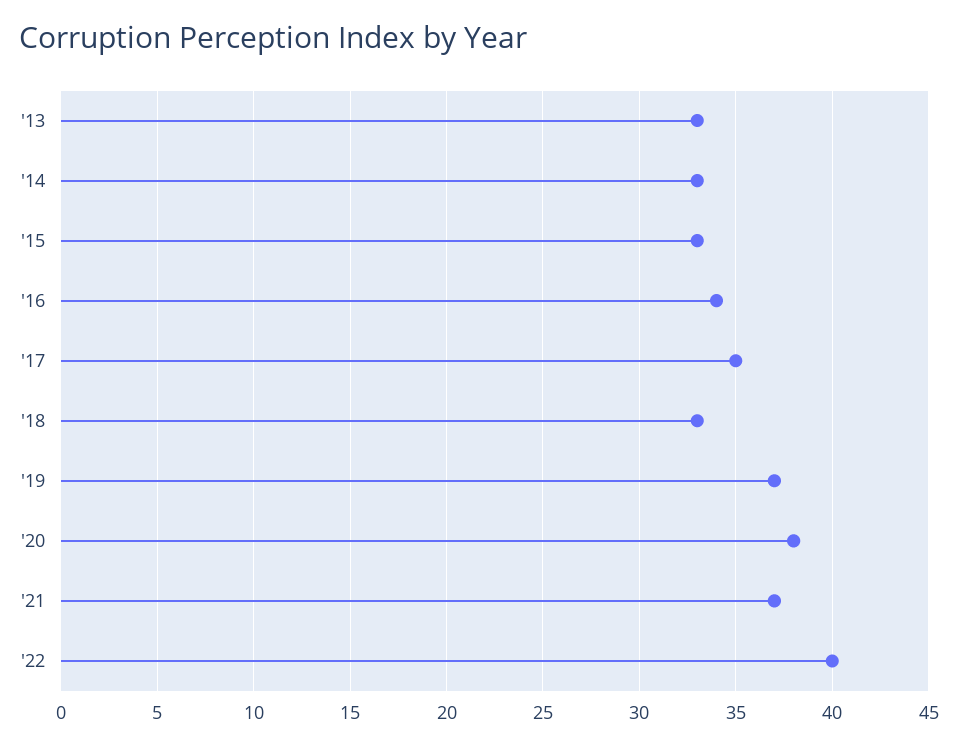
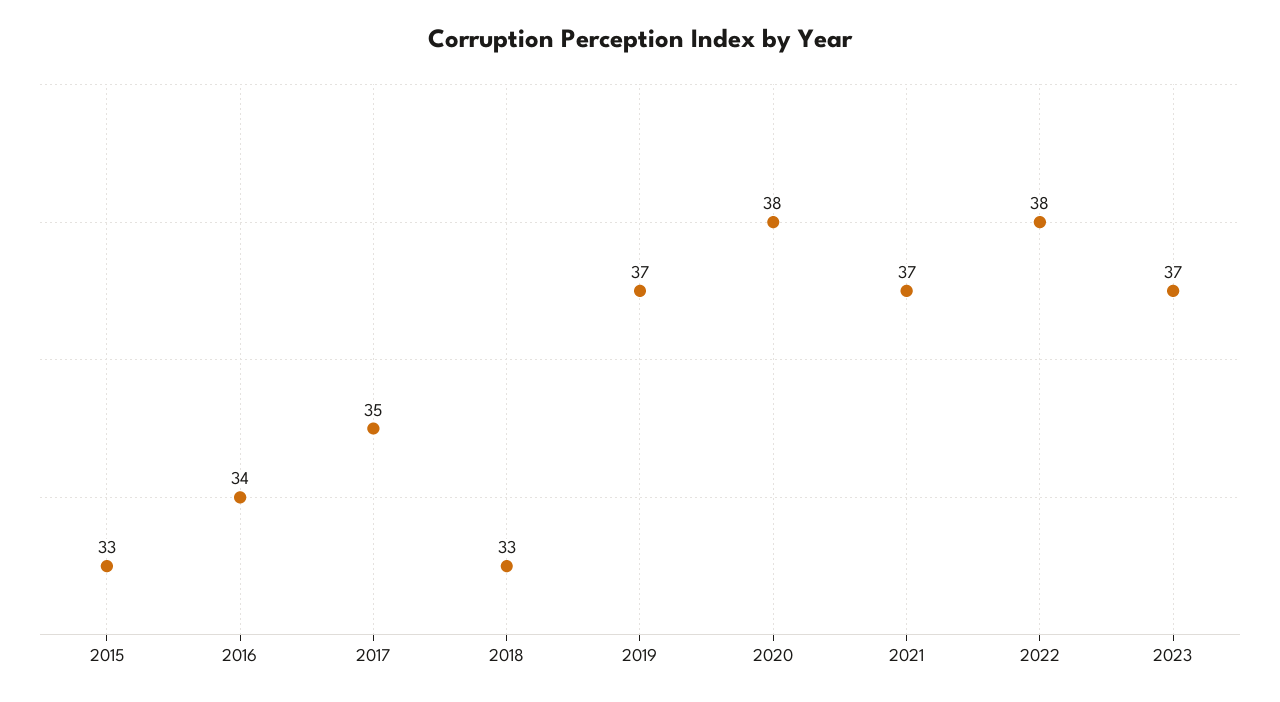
'13: 33 -> none
'14: 33 -> none
'22: 40 -> 38
2023: none -> 37

